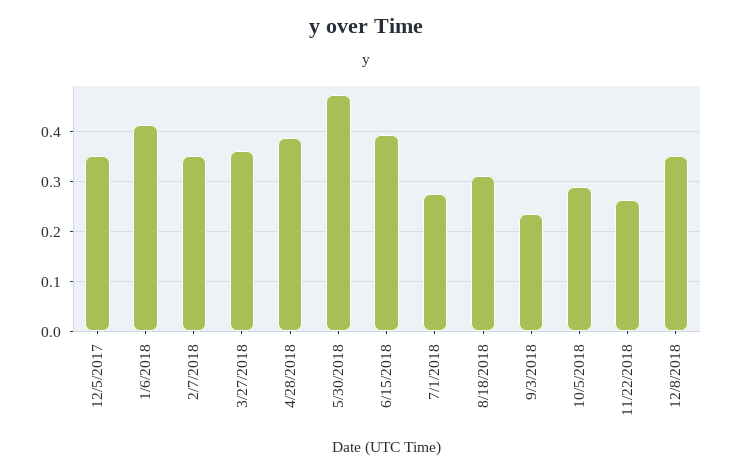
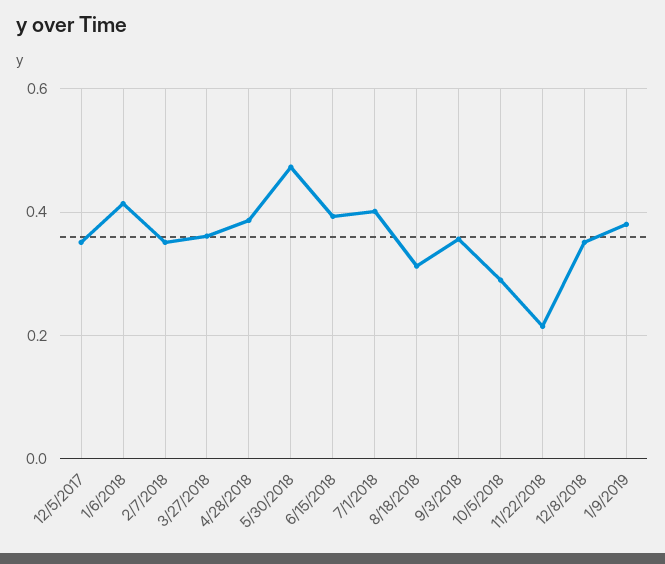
7/1/2018: 0.28 -> 0.4
9/3/2018: 0.24 -> 0.36
11/22/2018: 0.26 -> 0.22
1/9/2019: none -> 0.38

